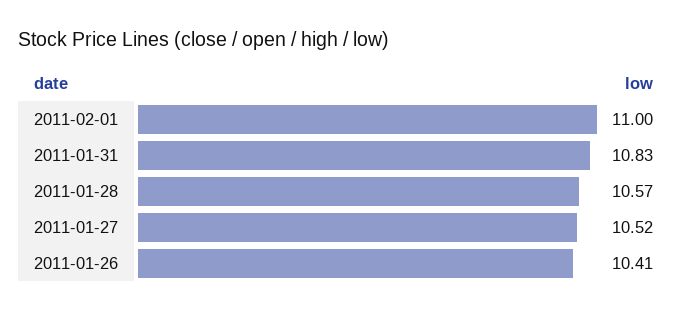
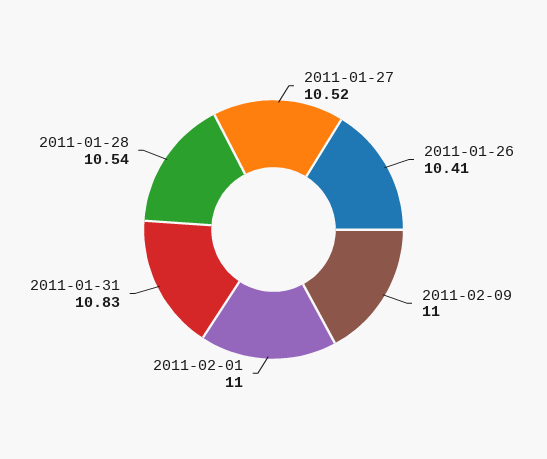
2011-01-28: 10.57 -> 10.54
2011-02-09: none -> 11

